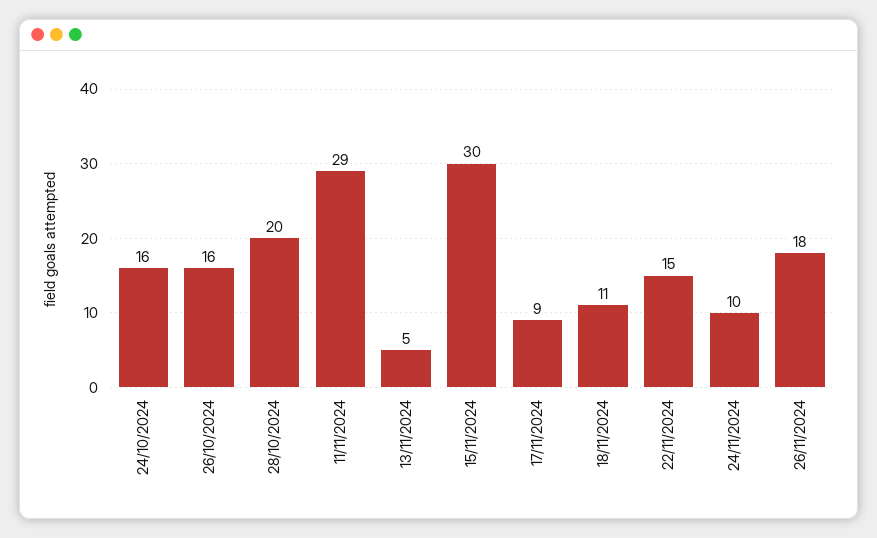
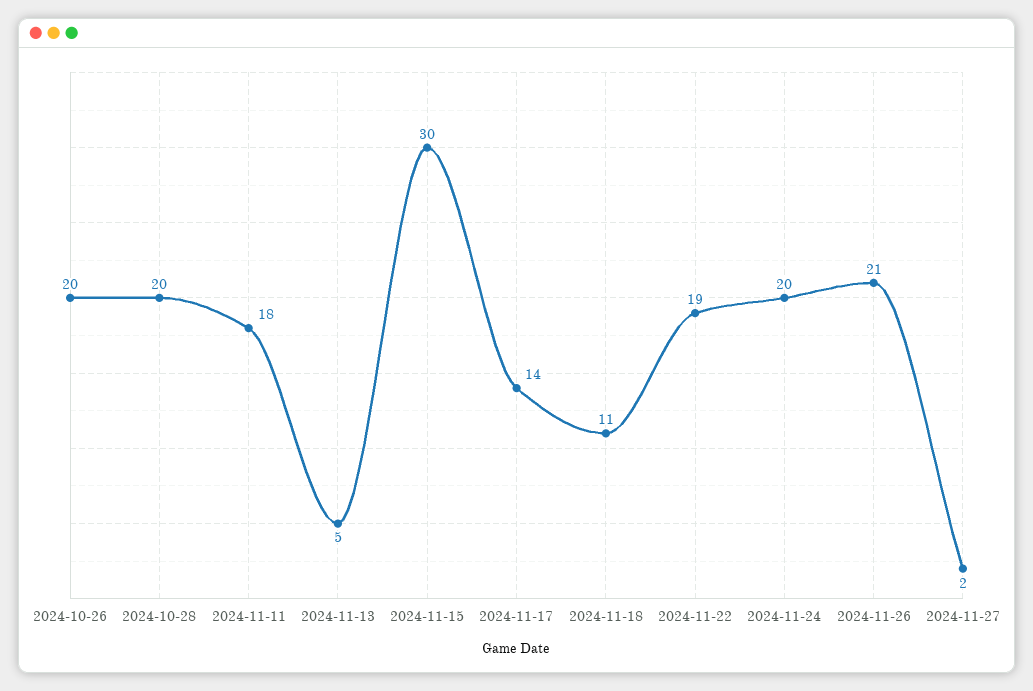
24/10/2024: 16 -> none
26/10/2024: 16 -> 20
11/11/2024: 29 -> 18
17/11/2024: 9 -> 14
22/11/2024: 15 -> 19
24/11/2024: 10 -> 20
26/11/2024: 18 -> 21
2024-11-27: none -> 2

